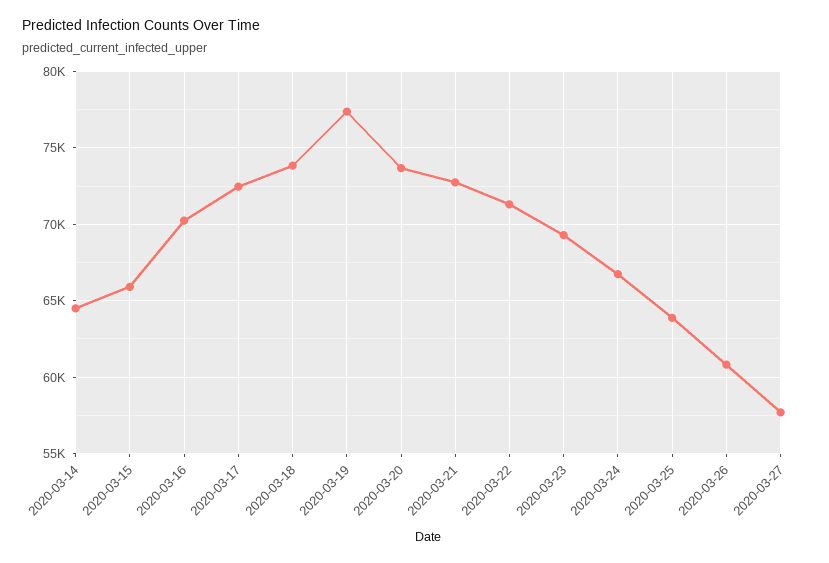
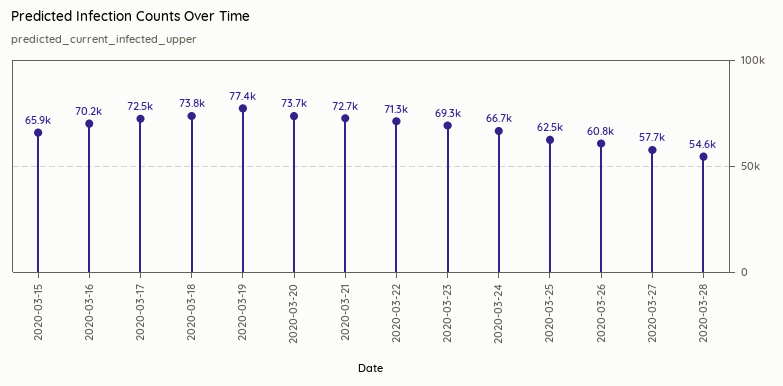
2020-03-14: 64500 -> none
2020-03-25: 64000 -> 62500
2020-03-28: none -> 54600

